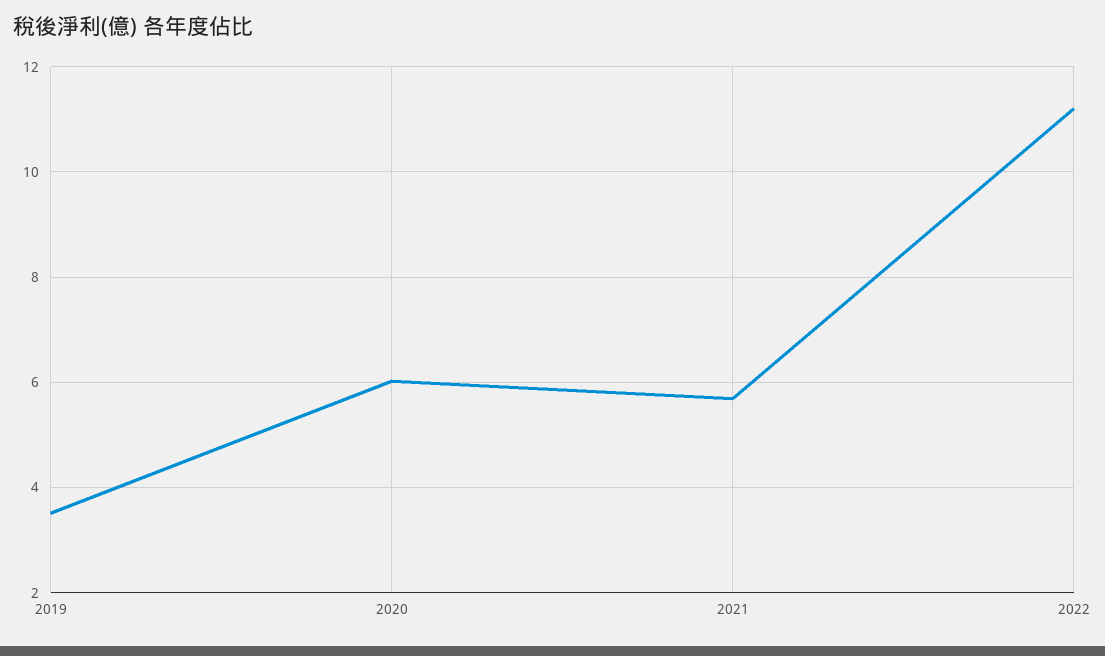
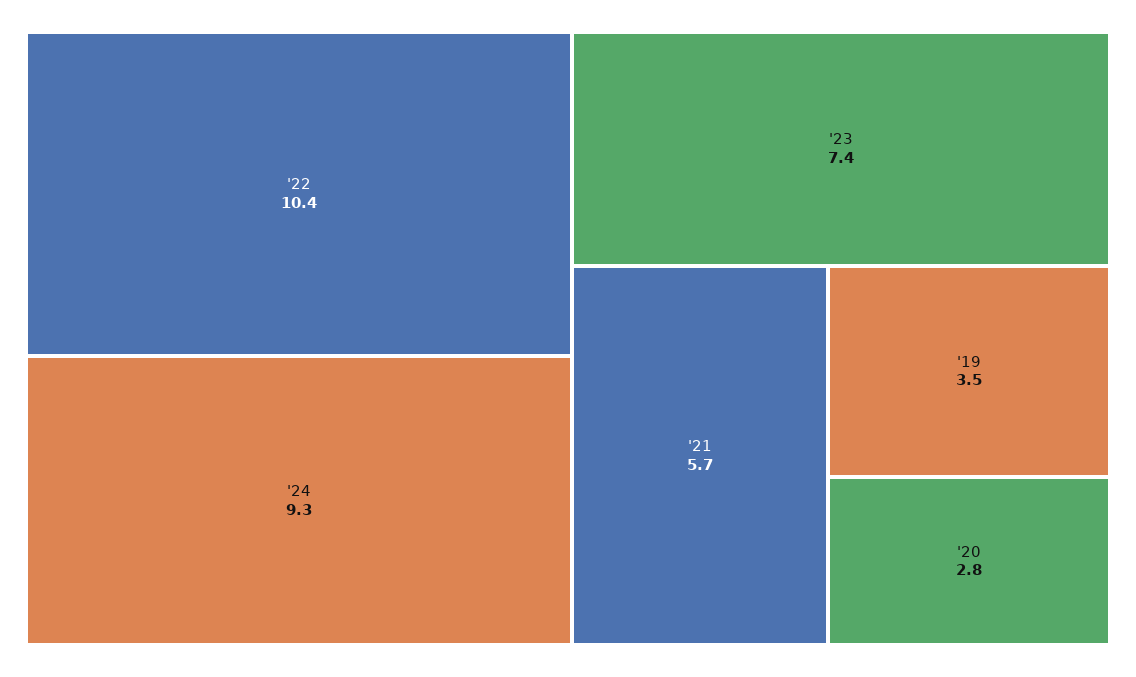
2020: 6 -> 2.8
2022: 11.2 -> 10.4
'24: none -> 9.3
'23: none -> 7.4

